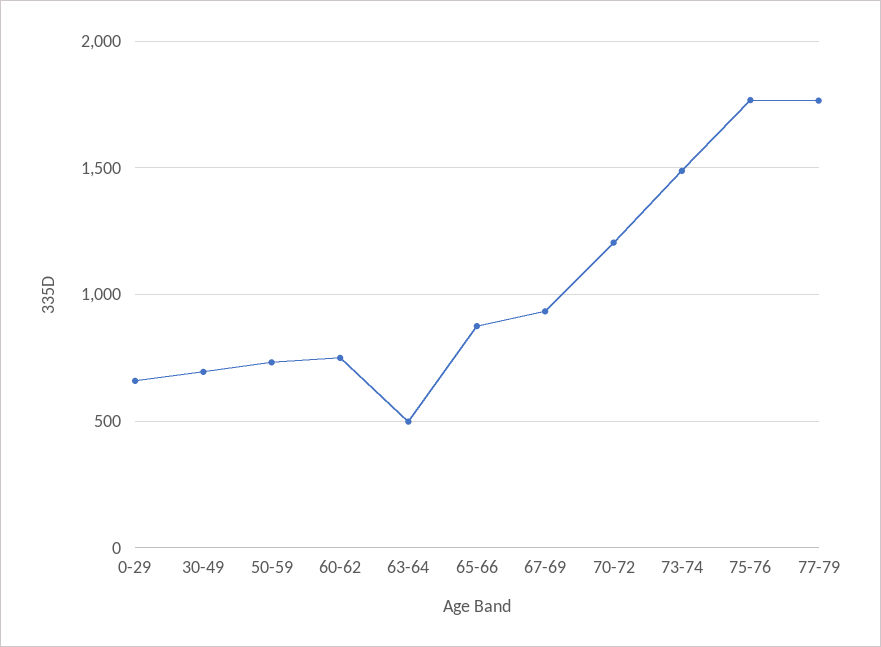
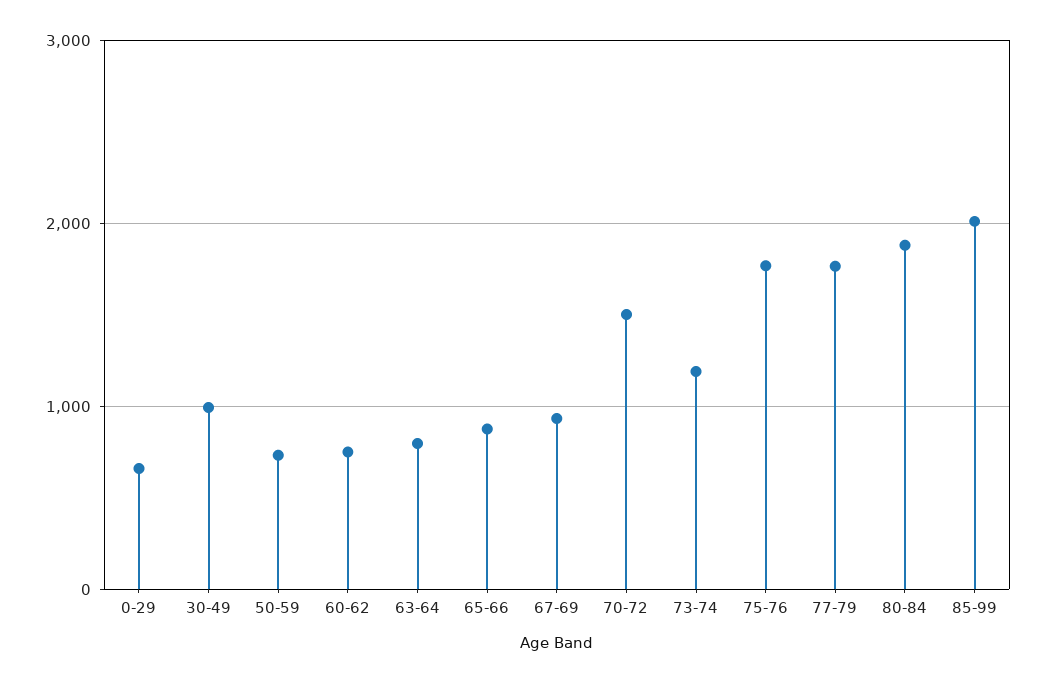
30-49: 700 -> 1000
63-64: 500 -> 800
70-72: 1200 -> 1500
73-74: 1500 -> 1200
80-84: none -> 1900
85-99: none -> 2000

